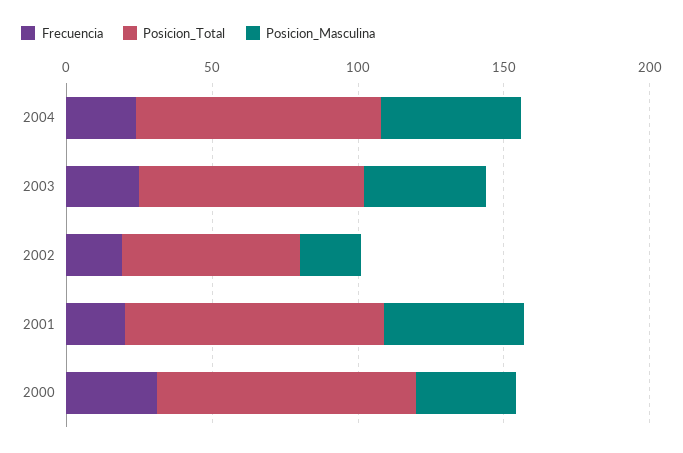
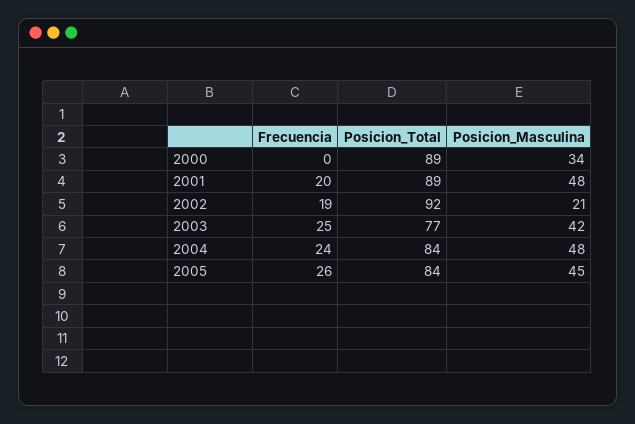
Posicion_Total, 2002: 60 -> 92
Frecuencia, 2000: 30 -> 0
Frecuencia, 2005: none -> 26
Posicion_Total, 2005: none -> 84
Posicion_Masculina, 2005: none -> 45

